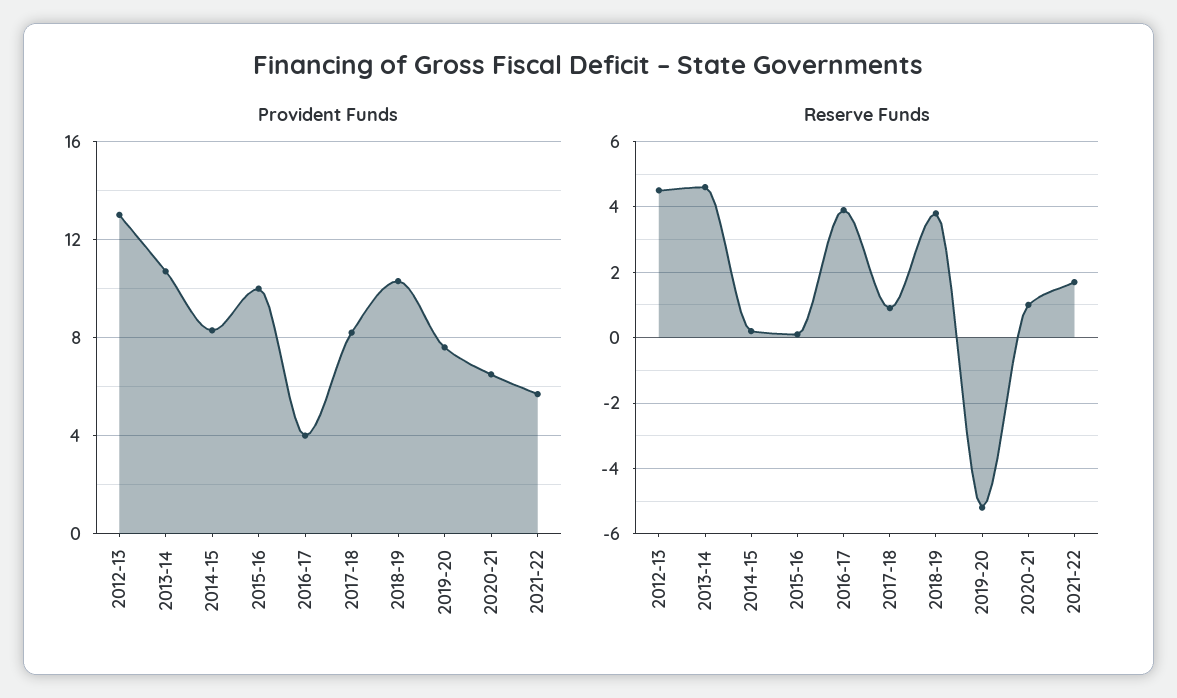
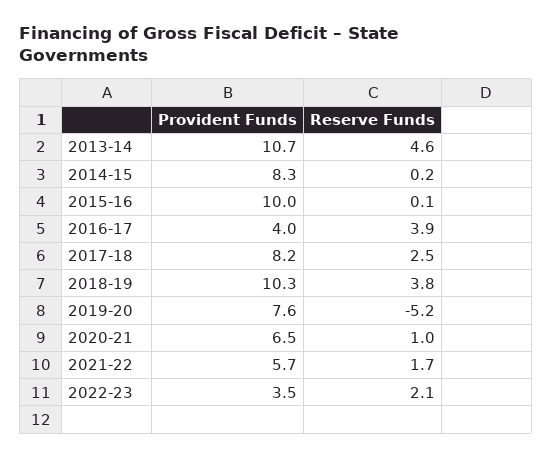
Provident Funds, 2012-13: 13 -> none
Reserve Funds, 2012-13: 4.5 -> none
Reserve Funds, 2017-18: 1 -> 2.5
Provident Funds, 2022-23: none -> 3.5
Reserve Funds, 2022-23: none -> 2.1

